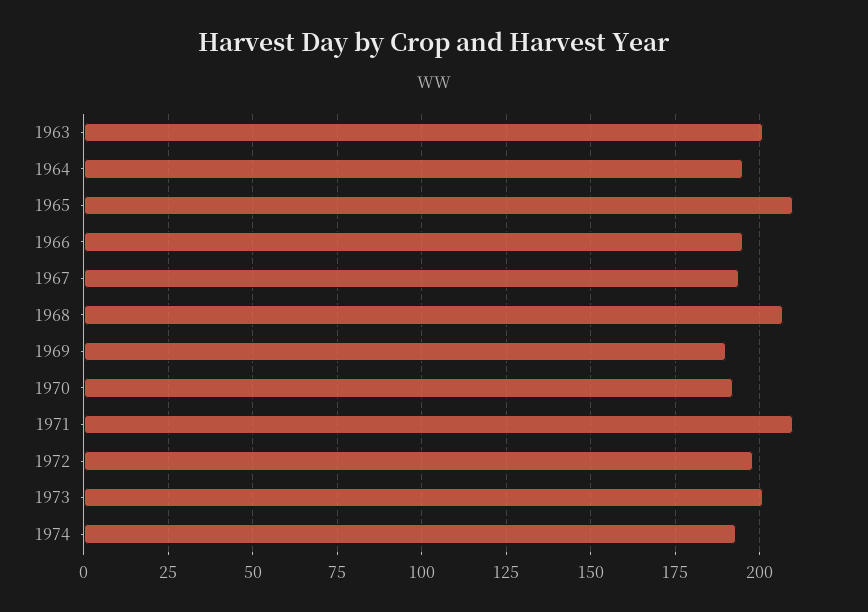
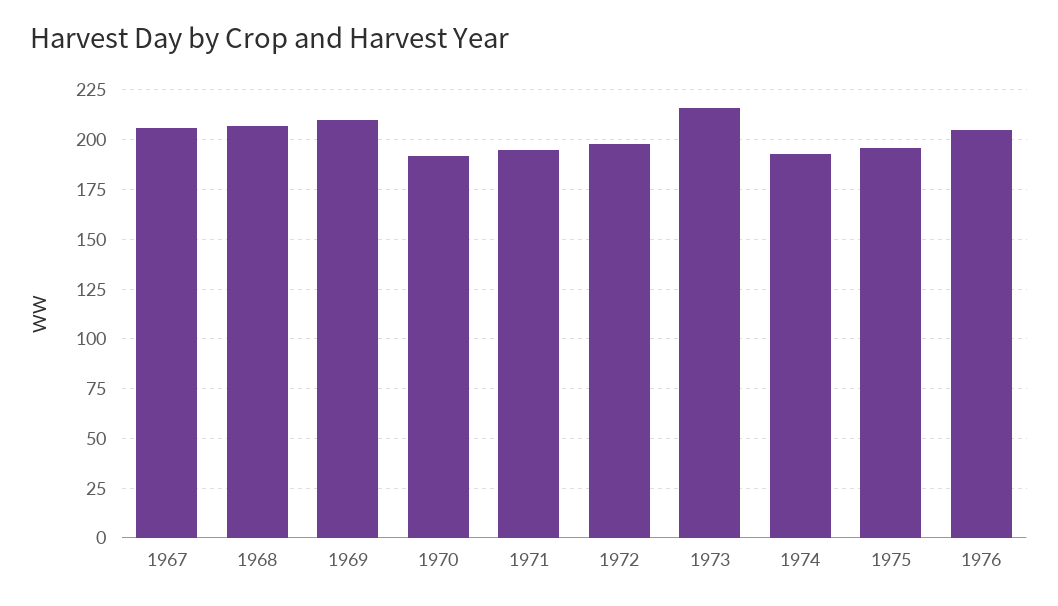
1963: 200 -> none
1964: 195 -> none
1965: 210 -> none
1966: 195 -> none
1967: 195 -> 205
1969: 190 -> 210
1971: 210 -> 195
1973: 200 -> 215
1975: none -> 195
1976: none -> 205

